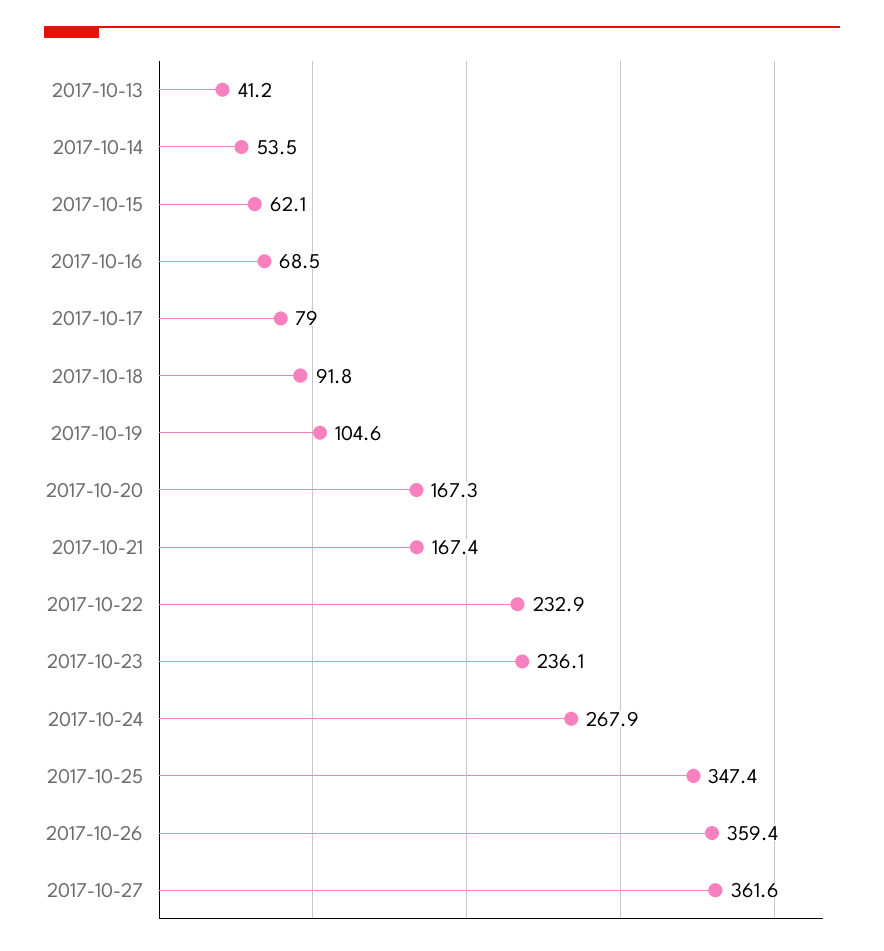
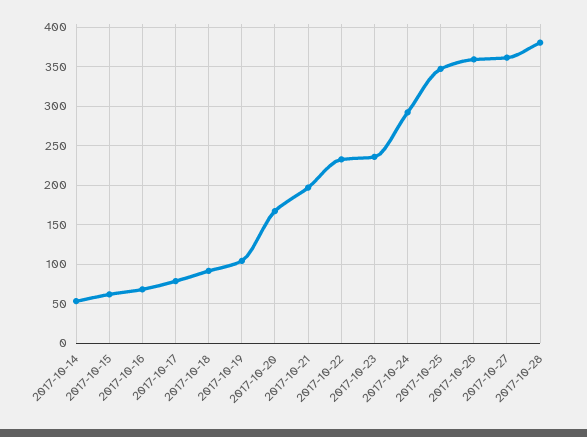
2017-10-13: 41.2 -> none
2017-10-21: 167.4 -> 200
2017-10-24: 267.9 -> 290
2017-10-28: none -> 380

